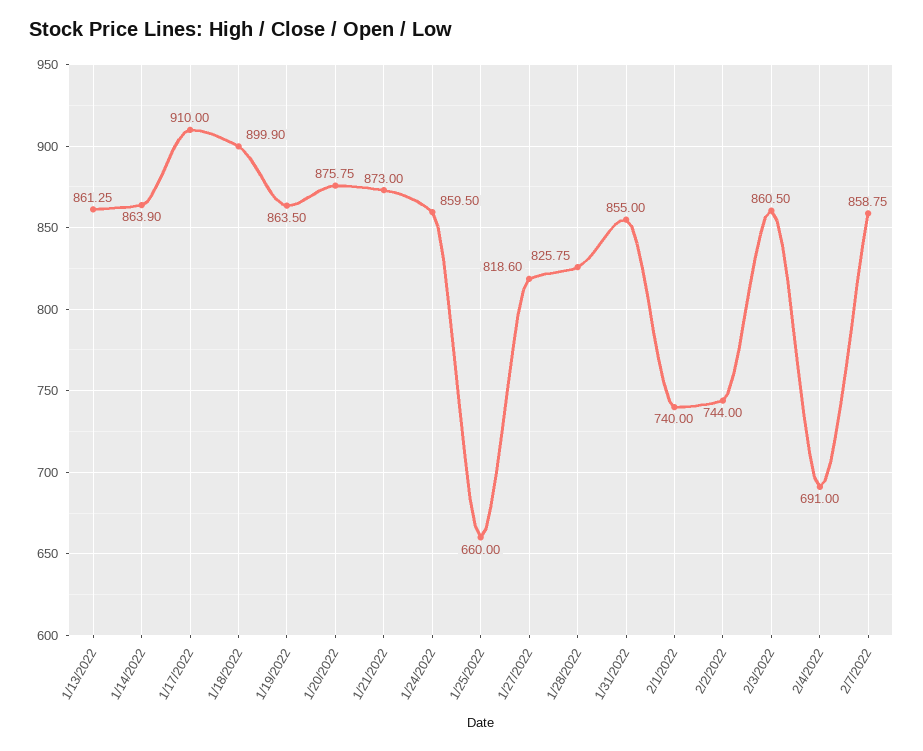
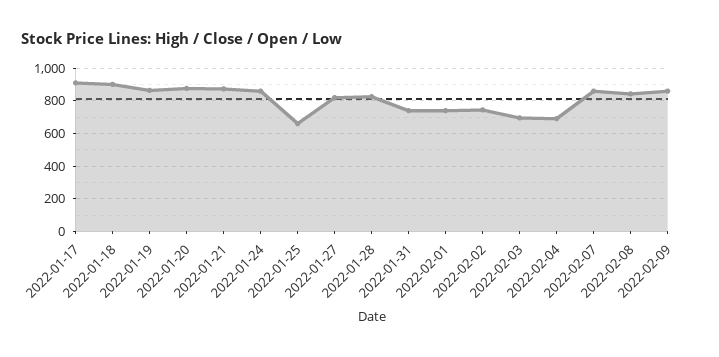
1/13/2022: 861.25 -> none
1/14/2022: 863.9 -> none
1/31/2022: 855 -> 750
2/3/2022: 860.5 -> 700
2022-02-08: none -> 850
2022-02-09: none -> 850

